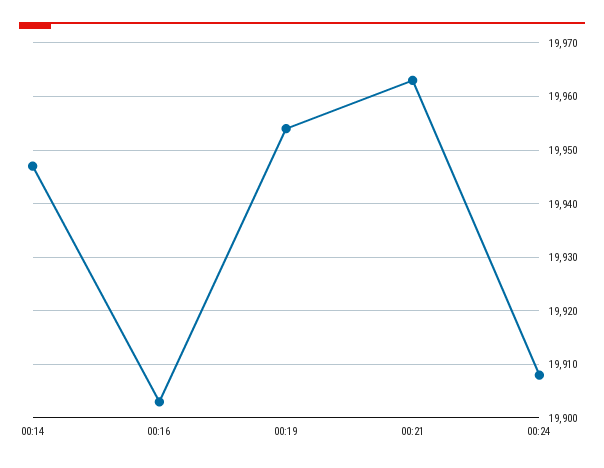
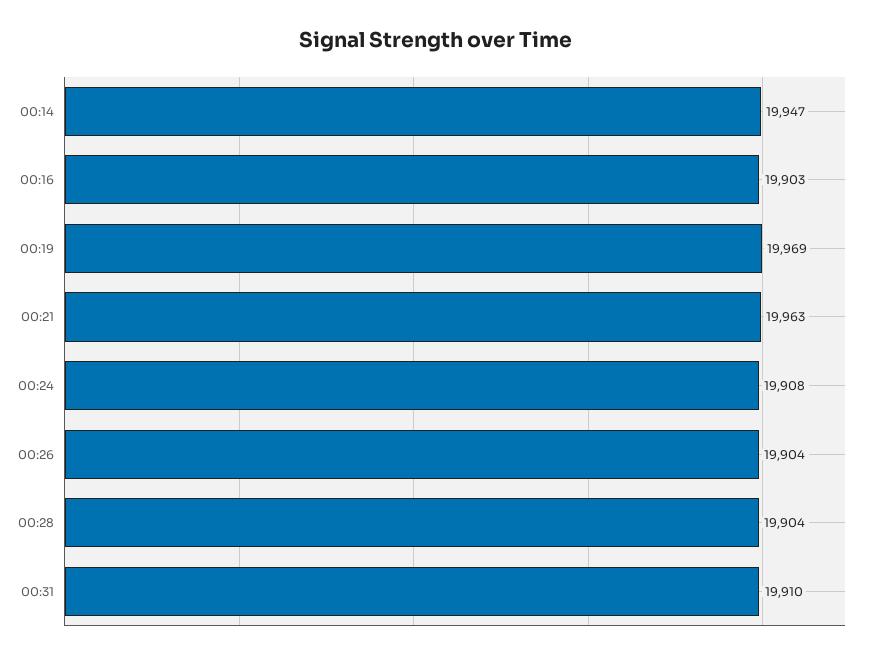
00:19: 19955 -> 19969
00:26: none -> 19904
00:28: none -> 19904
00:31: none -> 19910

